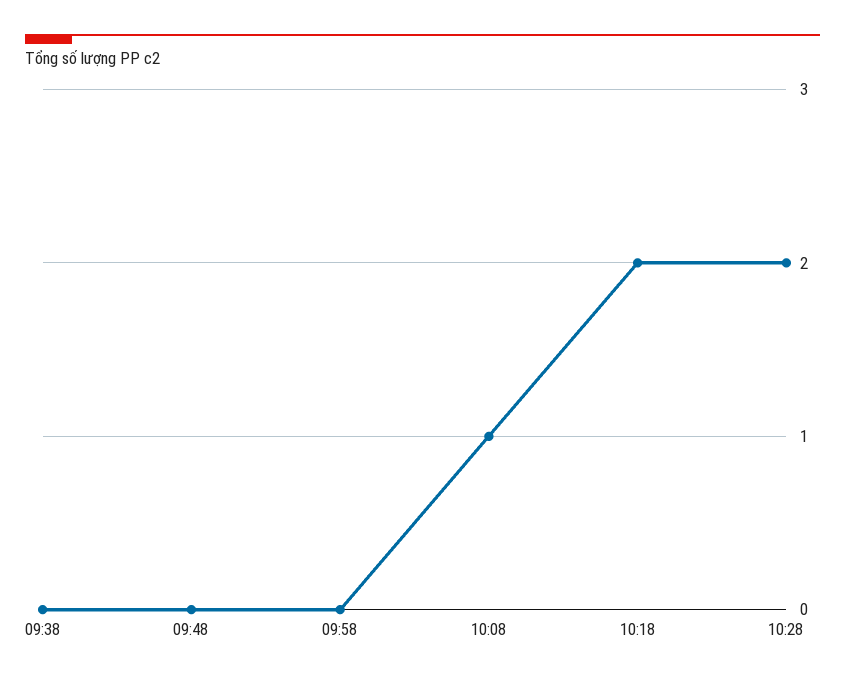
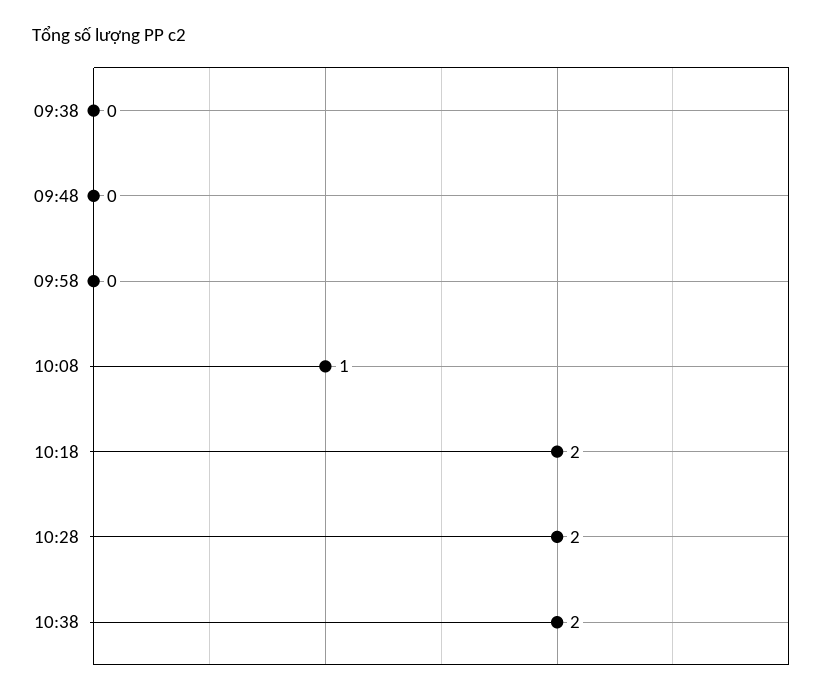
10:38: none -> 2

